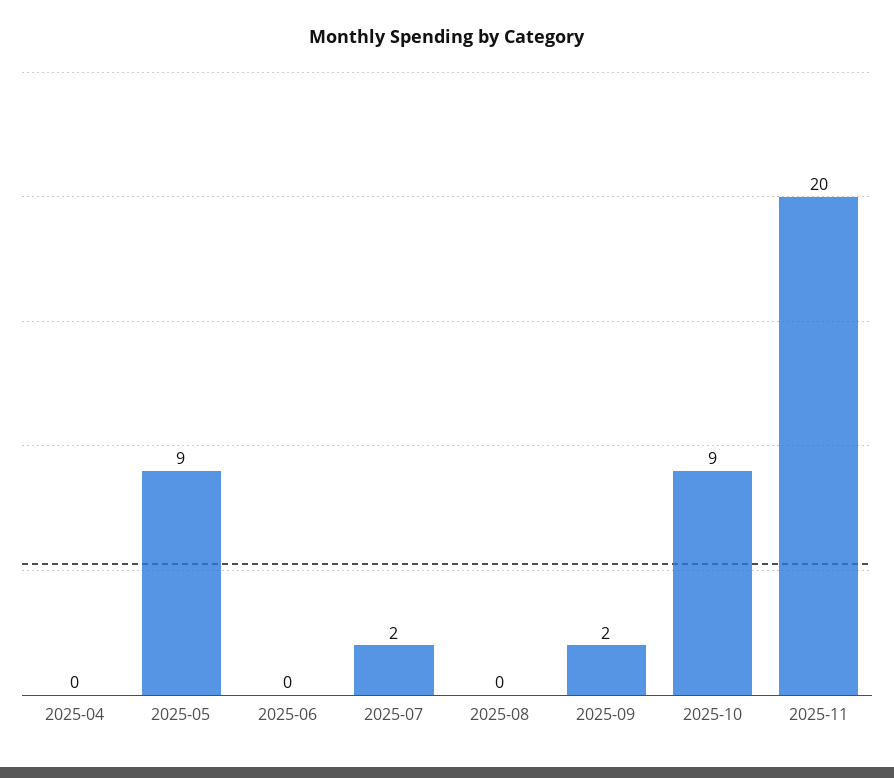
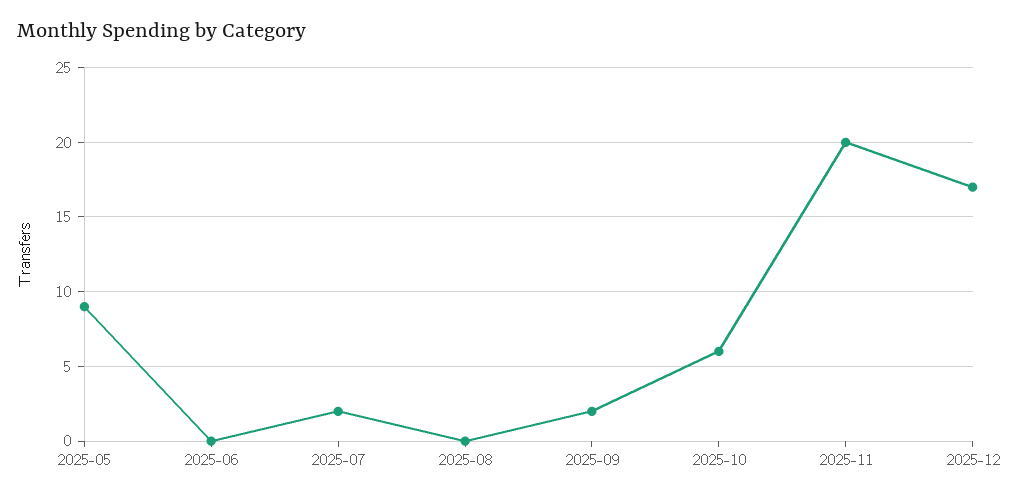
2025-04: 0 -> none
2025-10: 9 -> 6
2025-12: none -> 17

